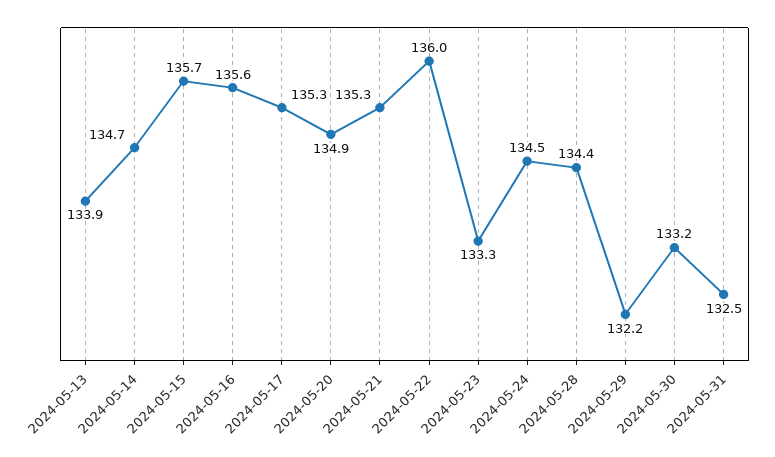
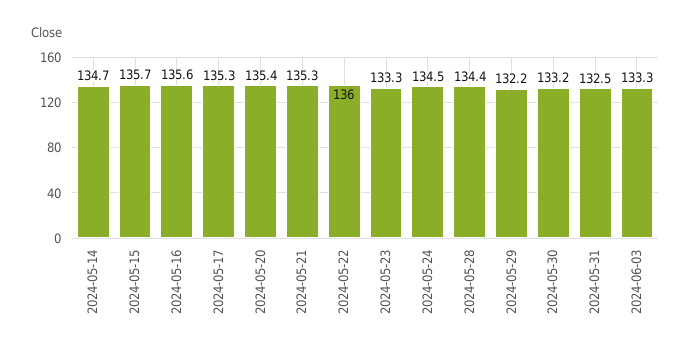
2024-05-13: 133.9 -> none
2024-05-20: 134.9 -> 135.4
2024-06-03: none -> 133.3

